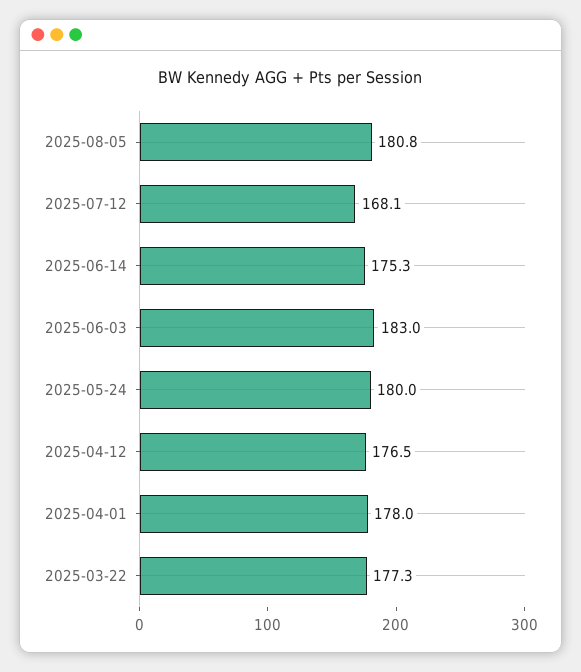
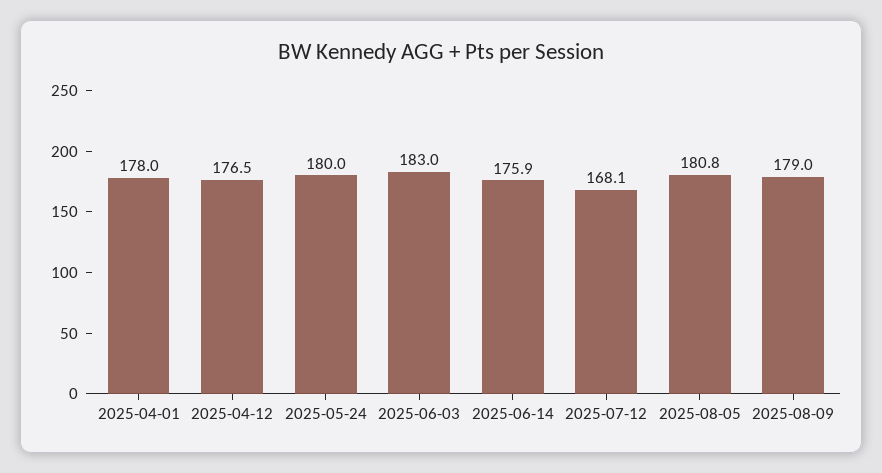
2025-06-14: 175.3 -> 175.9
2025-03-22: 177.3 -> none
2025-08-09: none -> 179

